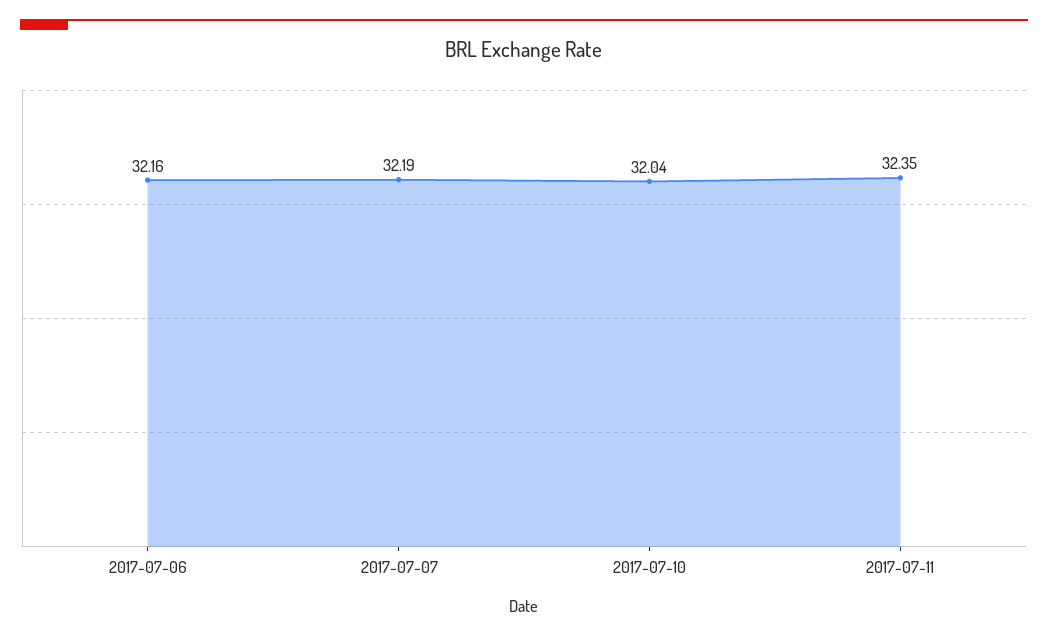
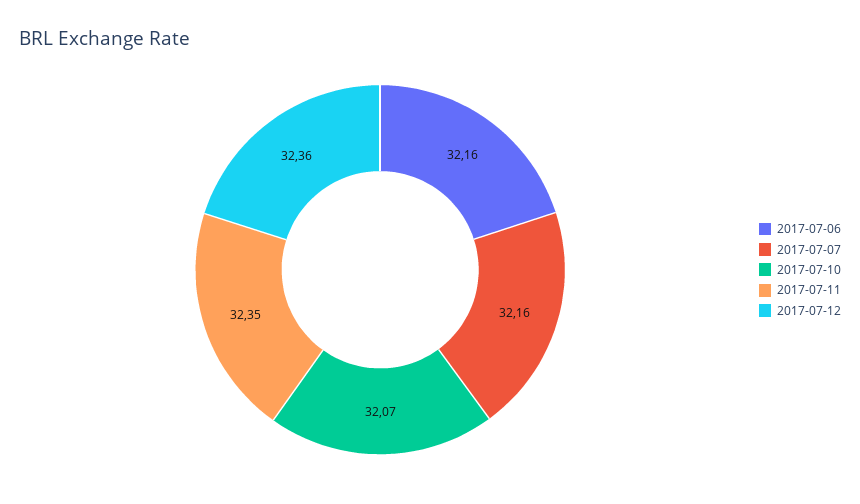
2017-07-07: 32.19 -> 32.16
2017-07-10: 32.04 -> 32.07
2017-07-12: none -> 32.36

